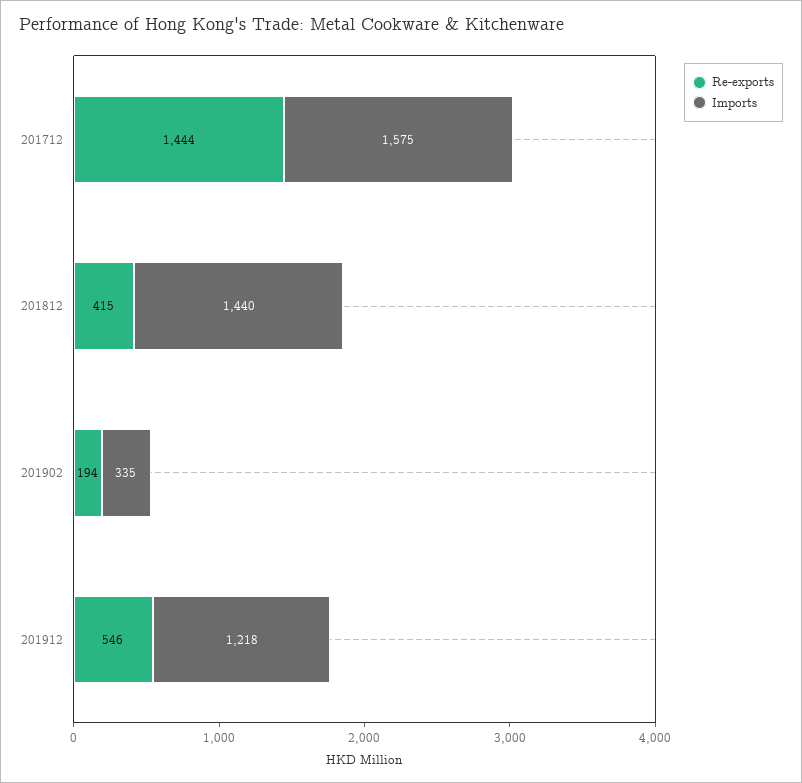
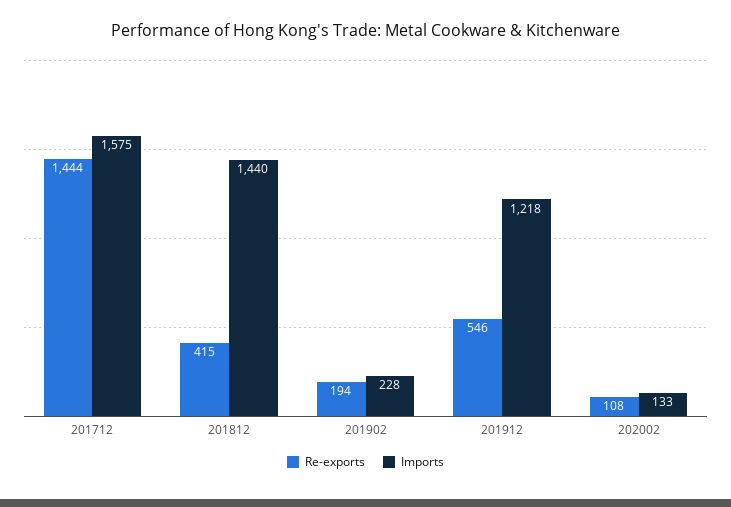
Imports, 201902: 335 -> 228
Re-exports, 202002: none -> 108
Imports, 202002: none -> 133

